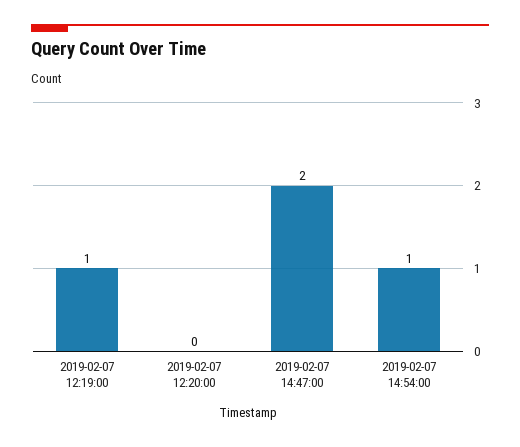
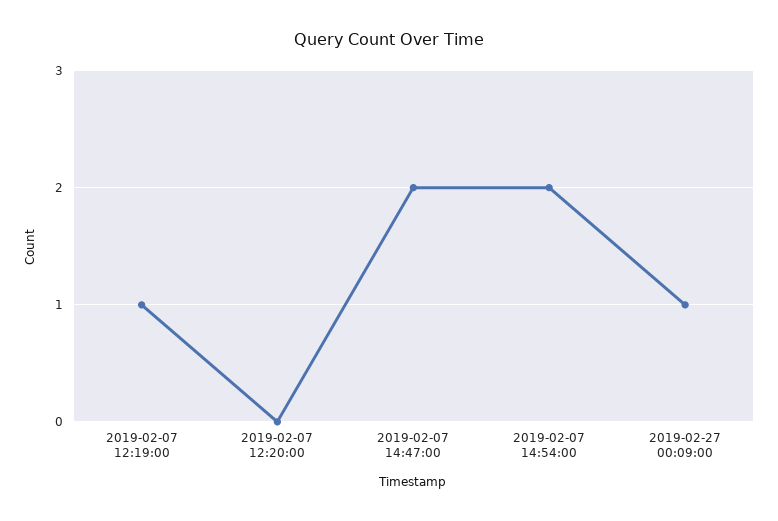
2019-02-07 14:54:00: 1 -> 2
2019-02-27 00:09:00: none -> 1

